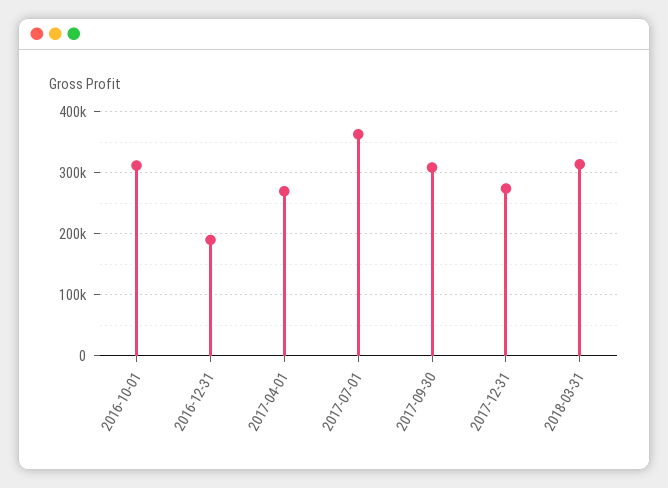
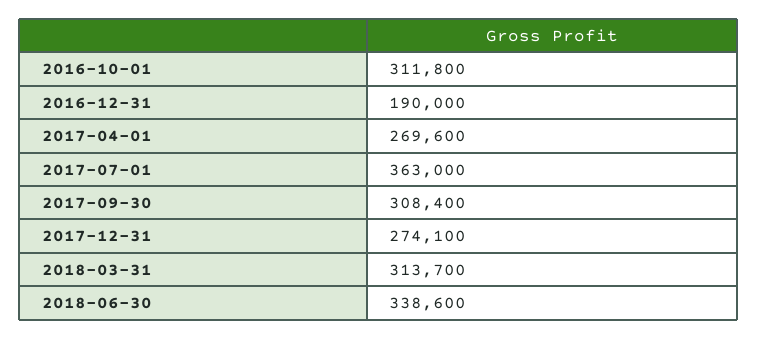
2018-06-30: none -> 338600

